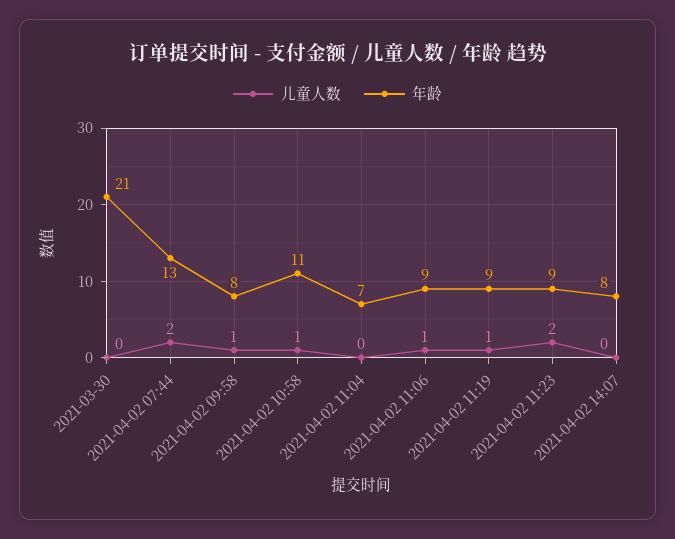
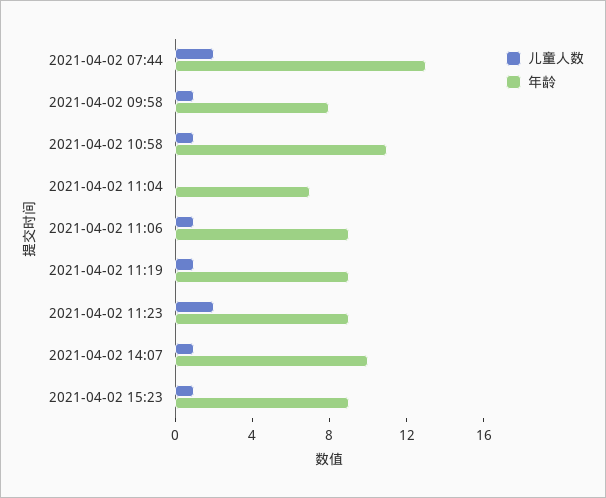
儿童人数, 2021-03-30: 0 -> none
年龄, 2021-03-30: 21 -> none
儿童人数, 2021-04-02 14:07: 0 -> 1
年龄, 2021-04-02 14:07: 8 -> 10
儿童人数, 2021-04-02 15:23: none -> 1
年龄, 2021-04-02 15:23: none -> 9

